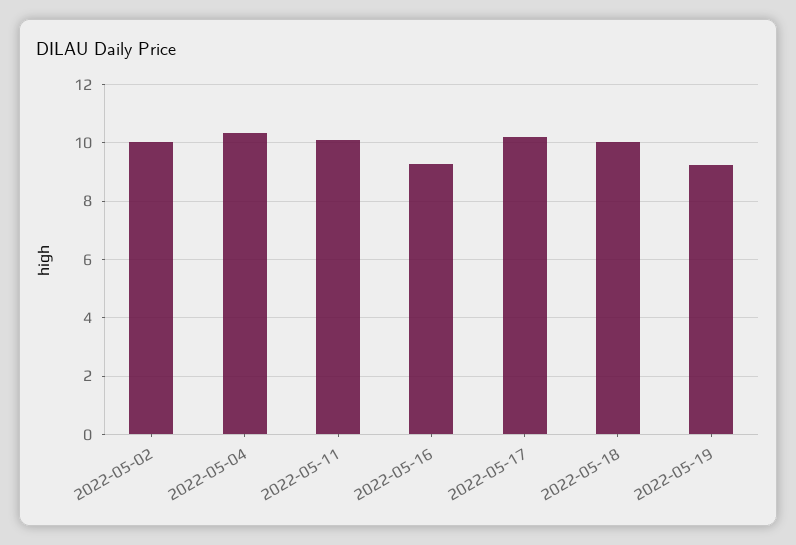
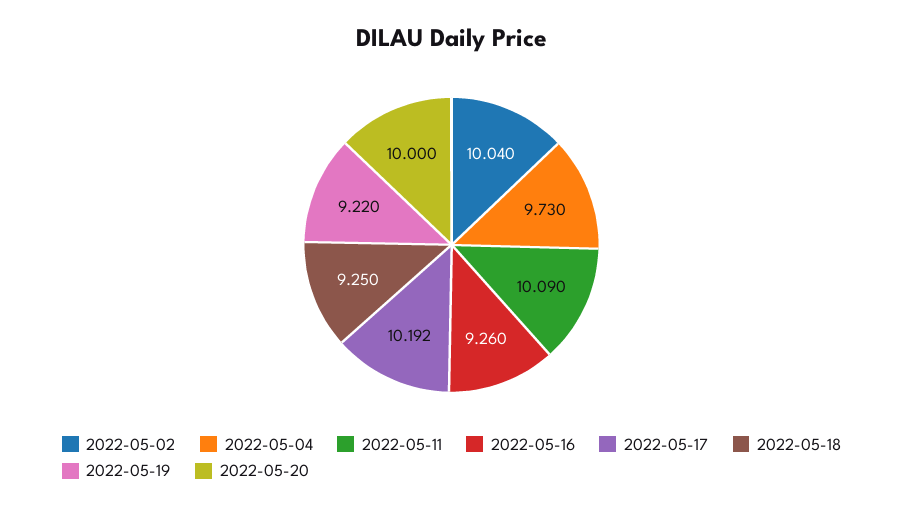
2022-05-04: 10.25 -> 9.73
2022-05-18: 10 -> 9.25
2022-05-20: none -> 10

